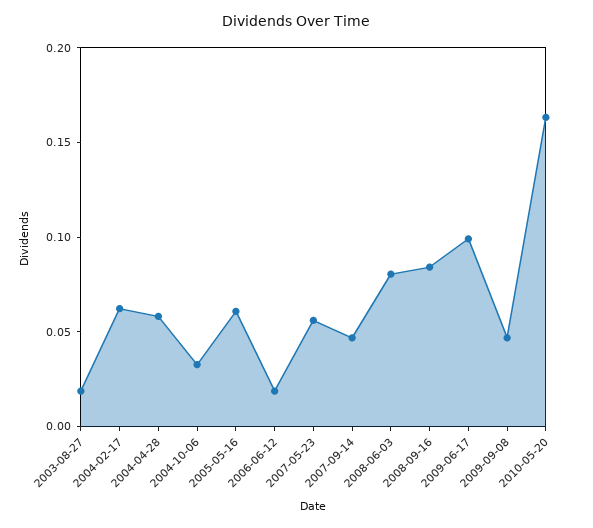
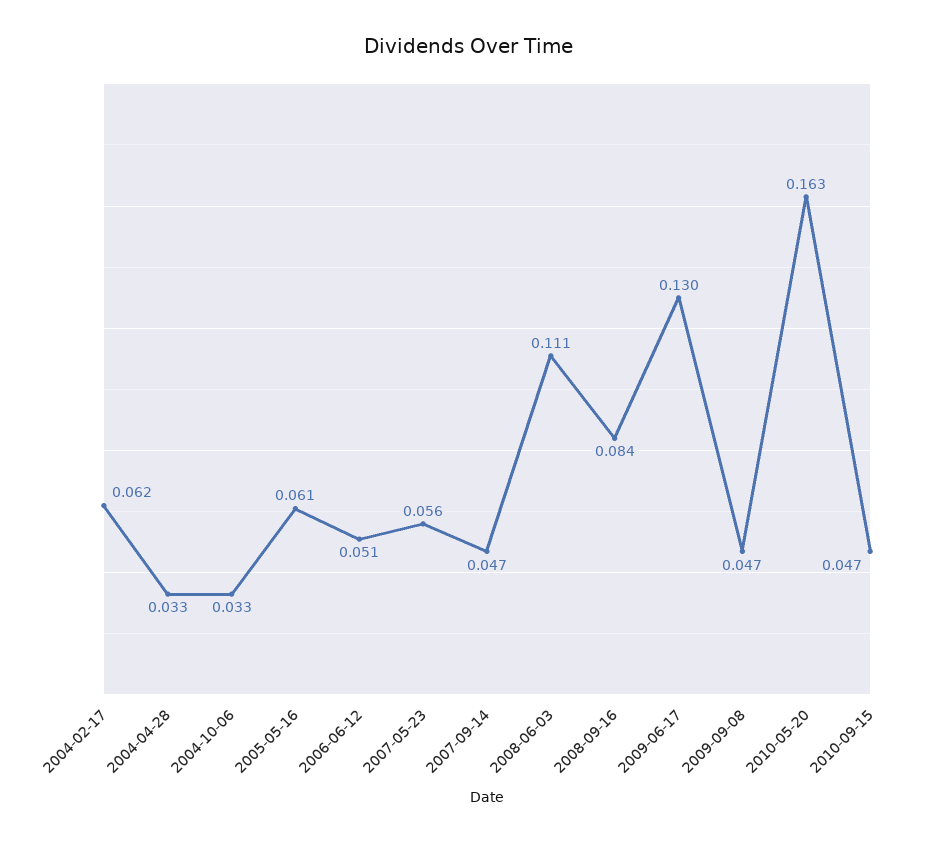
2003-08-27: 0.02 -> none
2004-04-28: 0.06 -> 0.033
2006-06-12: 0.02 -> 0.051
2008-06-03: 0.08 -> 0.111
2009-06-17: 0.1 -> 0.13
2010-09-15: none -> 0.047

